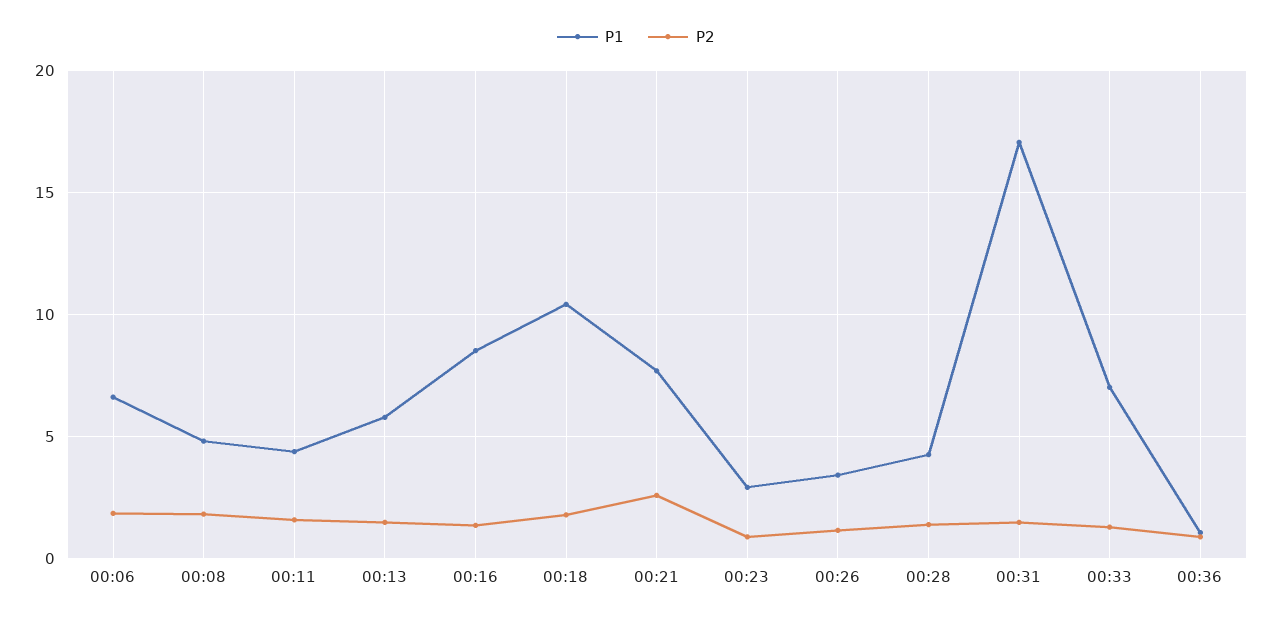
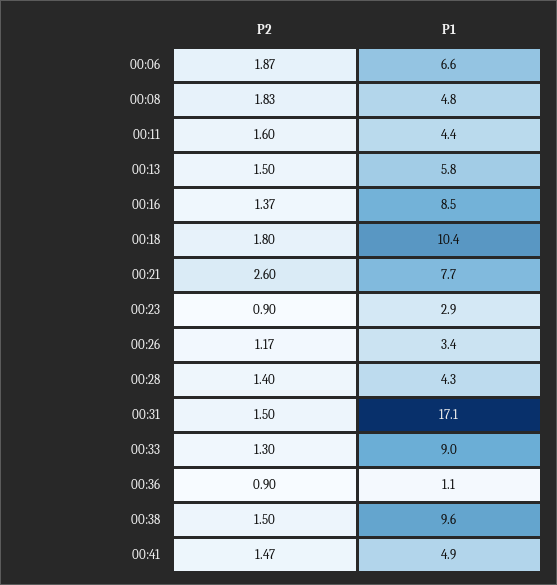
P1, 00:33: 7 -> 9
P2, 00:38: none -> 1.5
P1, 00:38: none -> 9.6
P2, 00:41: none -> 1.47
P1, 00:41: none -> 4.9

